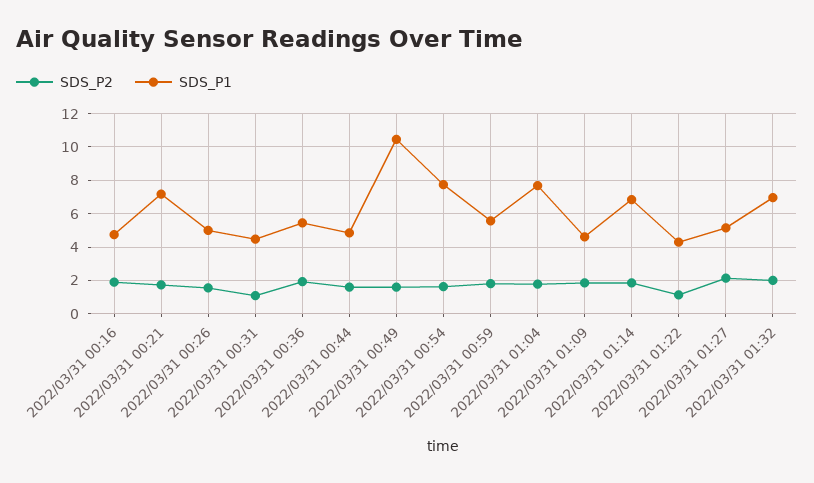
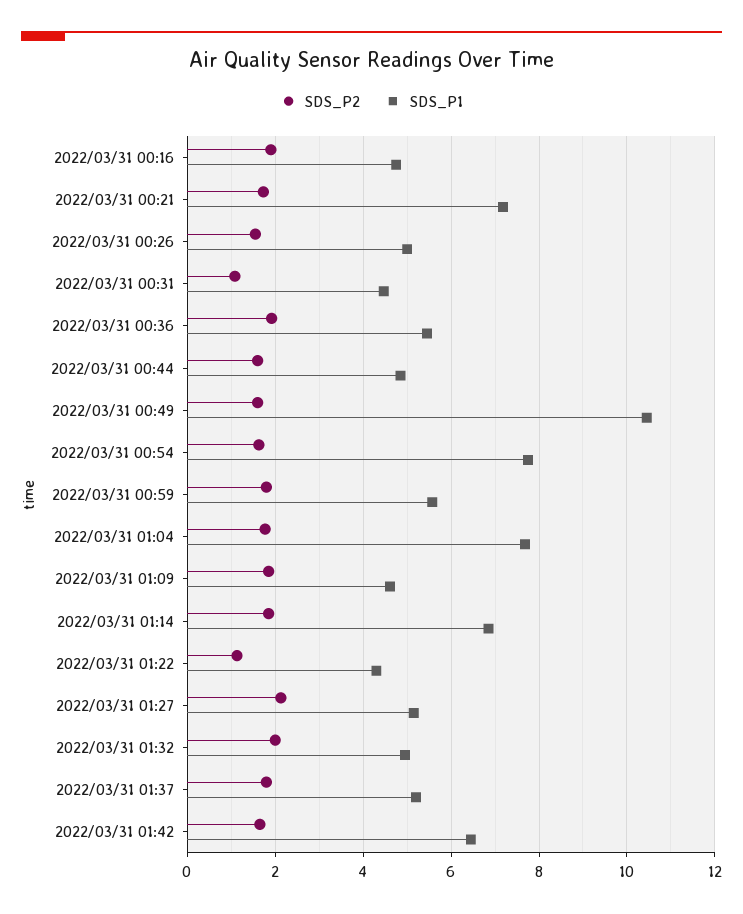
SDS_P1, 2022/03/31 01:32: 7 -> 5
SDS_P2, 2022/03/31 01:37: none -> 1.8
SDS_P1, 2022/03/31 01:37: none -> 5.2
SDS_P2, 2022/03/31 01:42: none -> 1.6
SDS_P1, 2022/03/31 01:42: none -> 6.4

